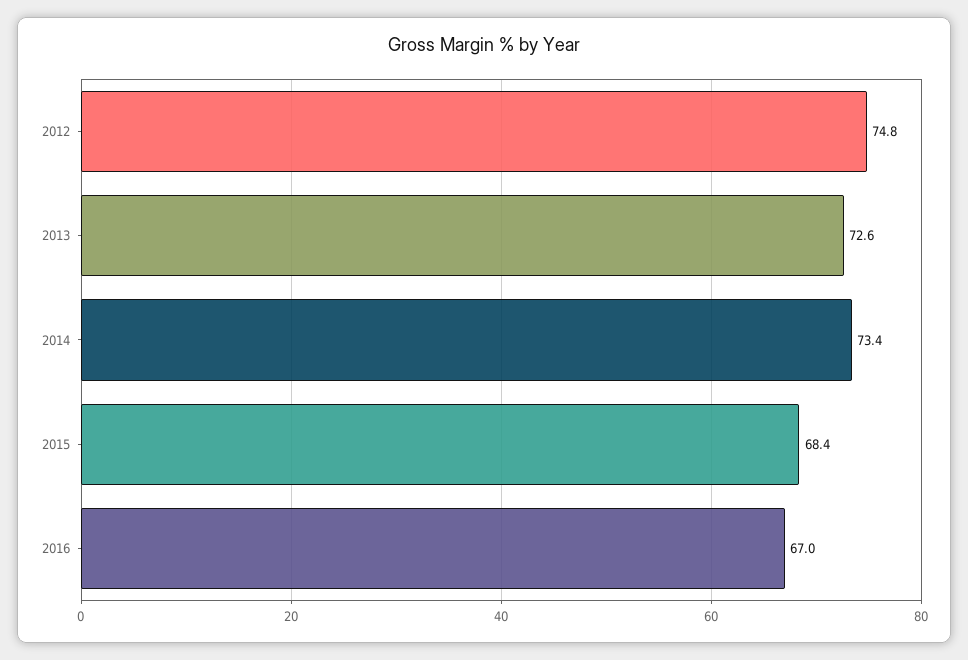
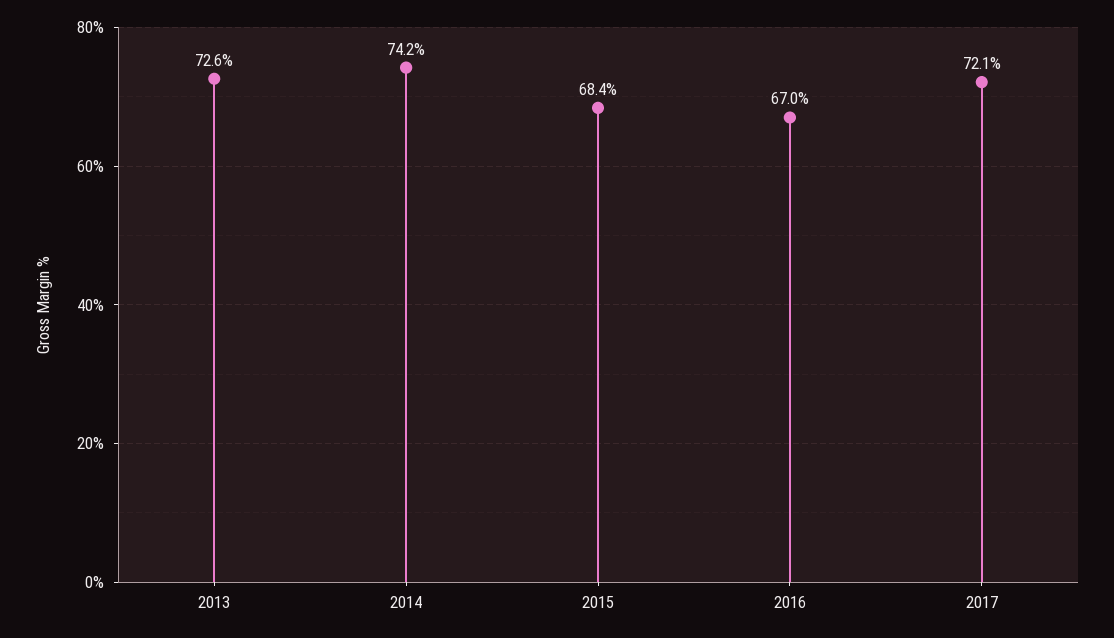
2012: 74.8 -> none
2014: 73.4 -> 74.2
2017: none -> 72.1

